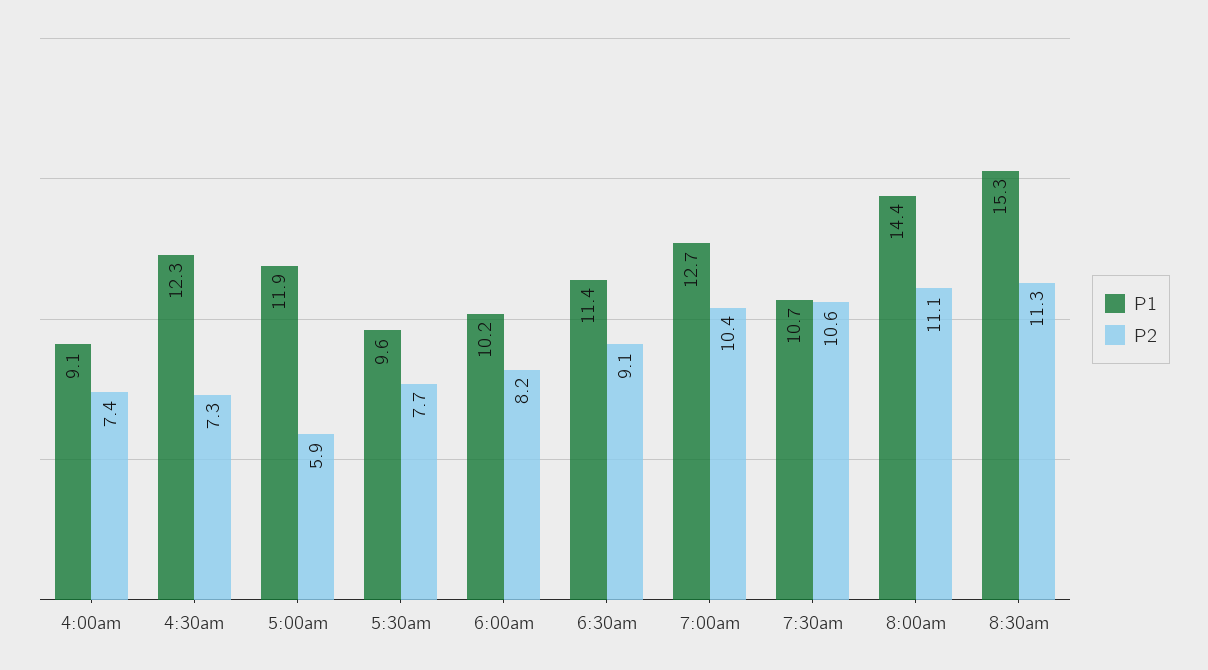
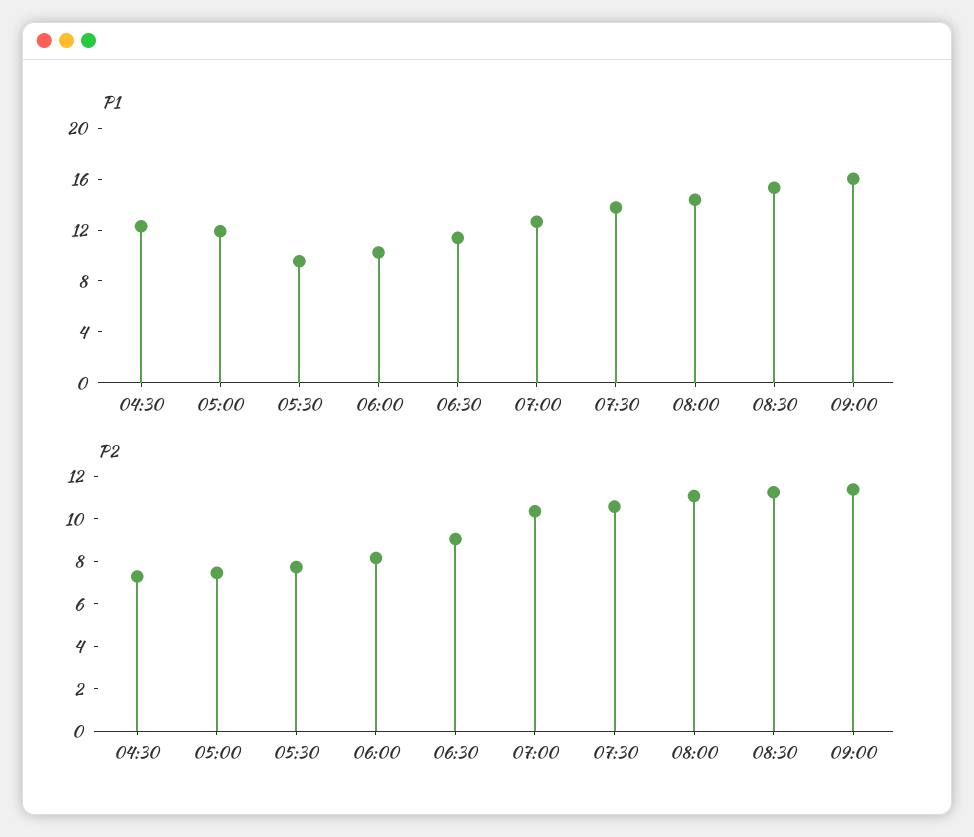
P1, 4:00am: 9.1 -> none
P2, 4:00am: 7.4 -> none
P2, 5:00am: 5.9 -> 7.5
P1, 7:30am: 10.7 -> 14
P1, 09:00: none -> 16
P2, 09:00: none -> 11.5

